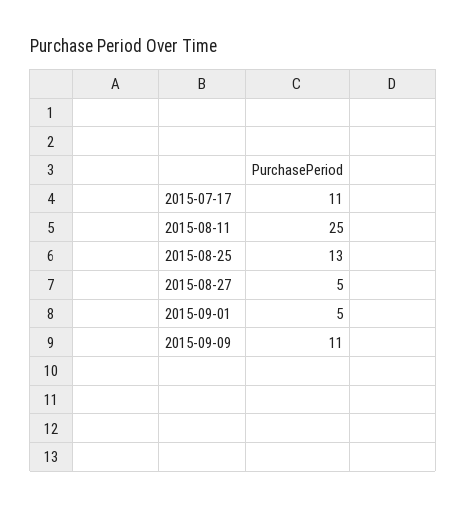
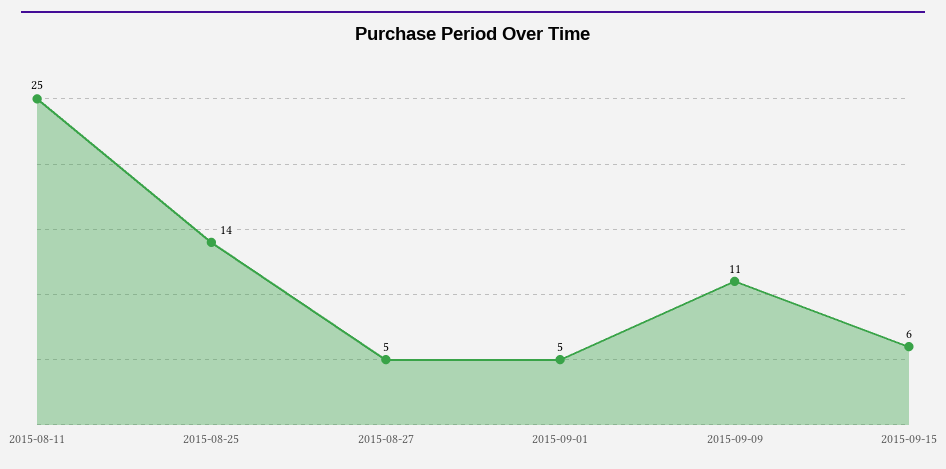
2015-07-17: 11 -> none
2015-08-25: 13 -> 14
2015-09-15: none -> 6

